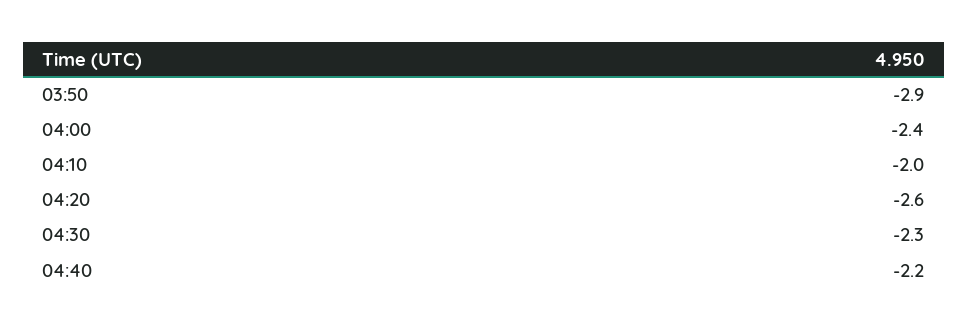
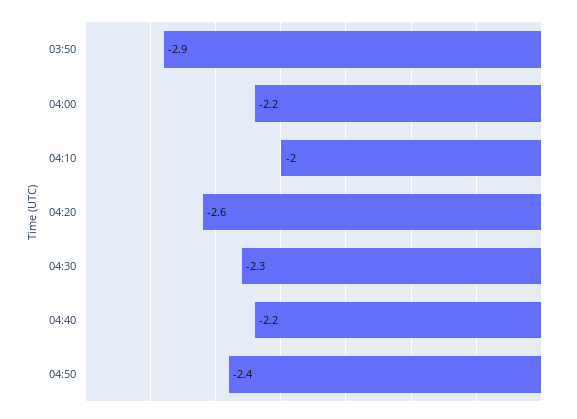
04:00: -2.4 -> -2.2
04:50: none -> -2.4

